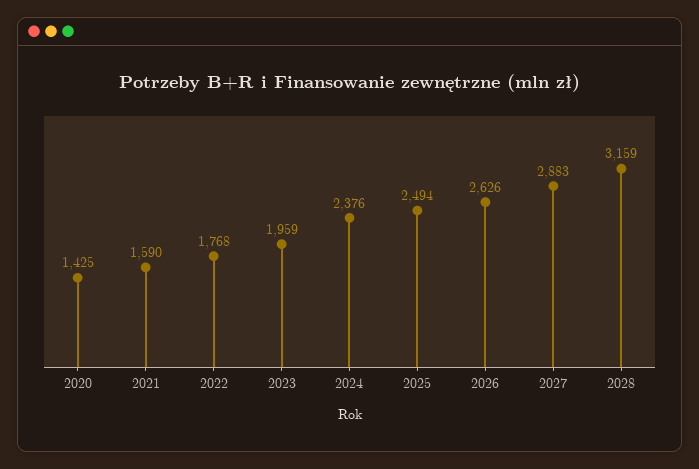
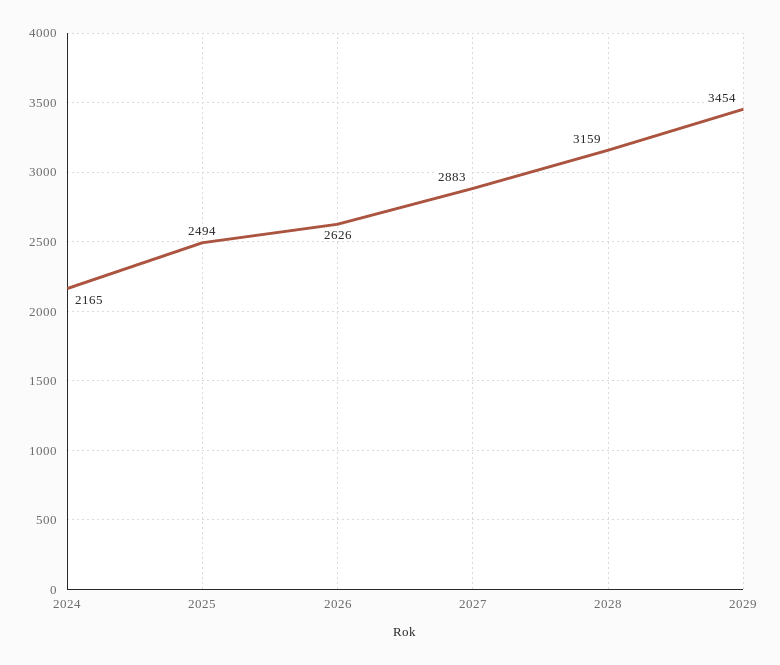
2020: 1425 -> none
2021: 1590 -> none
2022: 1768 -> none
2023: 1959 -> none
2024: 2376 -> 2165
2029: none -> 3454

